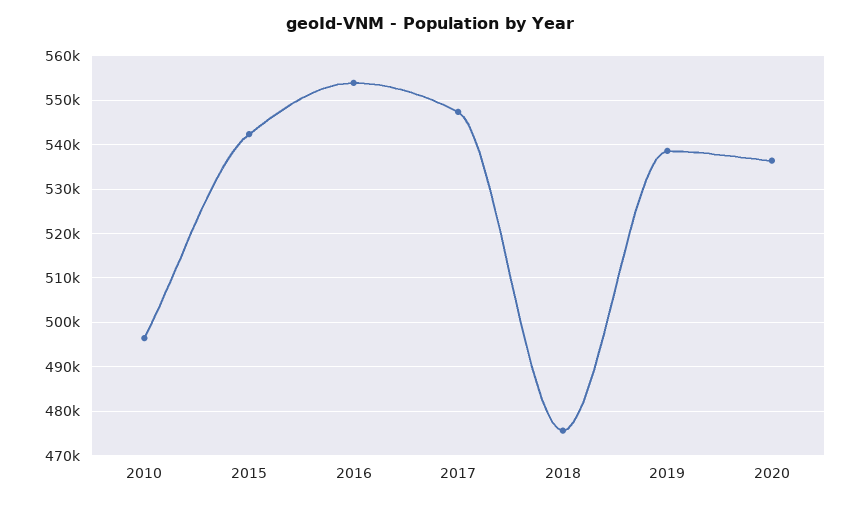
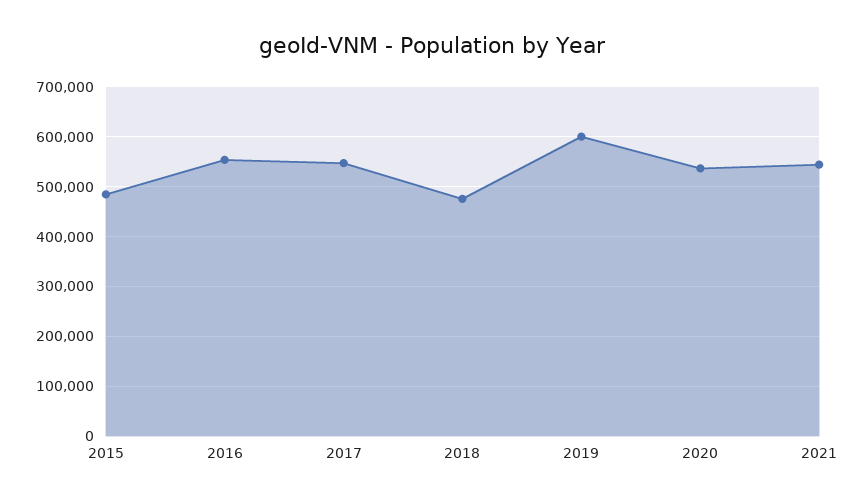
2010: 496000 -> none
2015: 542000 -> 480000
2019: 538000 -> 600000
2021: none -> 540000

